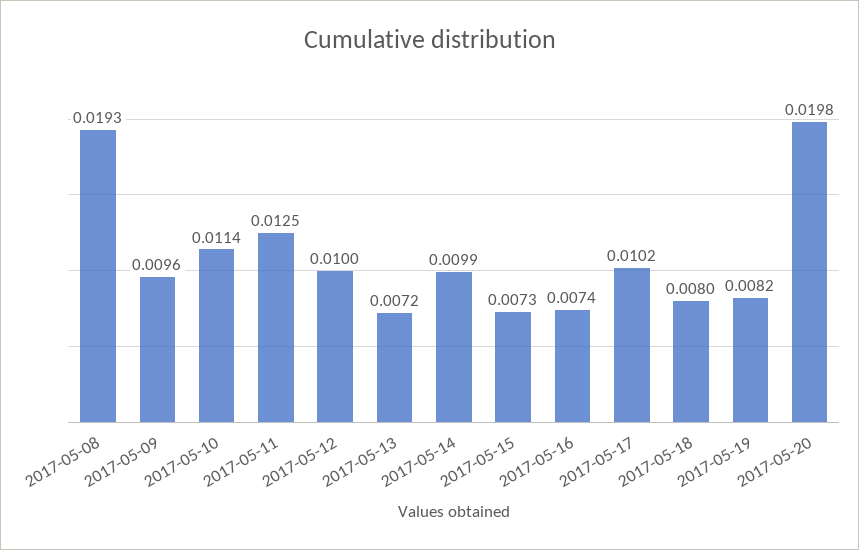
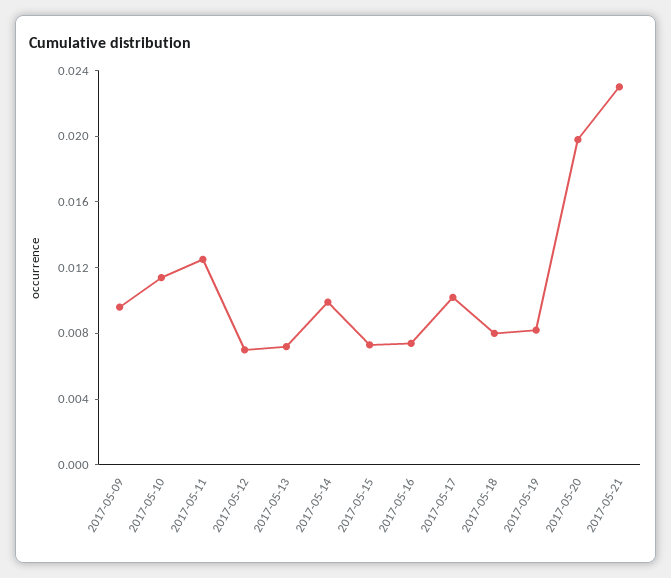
2017-05-08: 0.0193 -> none
2017-05-12: 0.01 -> 0.007
2017-05-21: none -> 0.023

